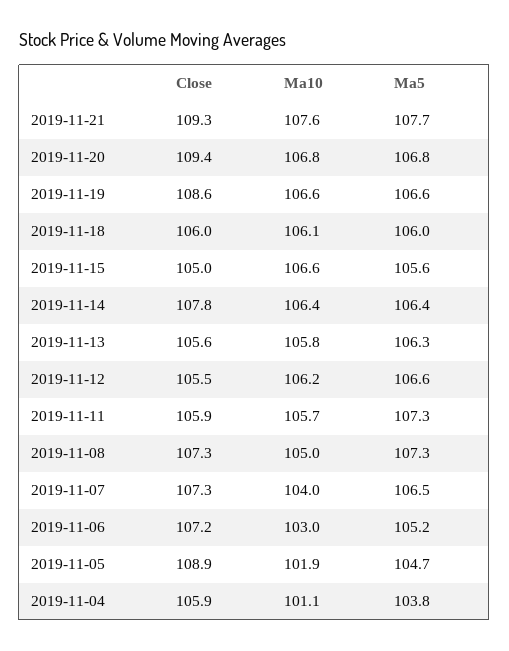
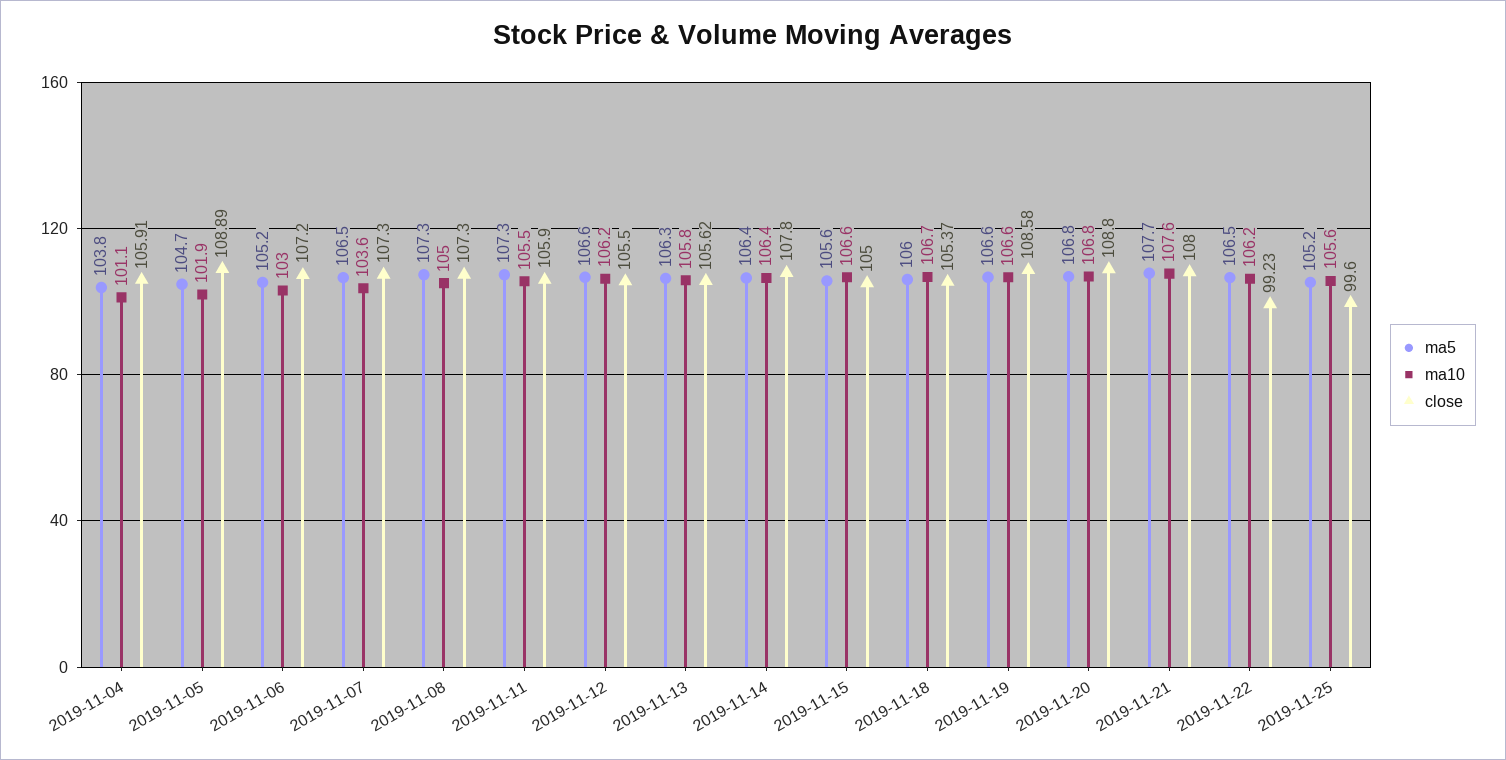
Close, 2019-11-21: 109.3 -> 108
Close, 2019-11-20: 109.4 -> 108.8
Close, 2019-11-18: 106 -> 105.37
Ma10, 2019-11-18: 106.1 -> 106.7
Ma10, 2019-11-11: 105.7 -> 105.5
Ma10, 2019-11-07: 104 -> 103.6
Ma5, 2019-11-22: none -> 106.5
Ma10, 2019-11-22: none -> 106.2
Close, 2019-11-22: none -> 99.23
Ma5, 2019-11-25: none -> 105.2
Ma10, 2019-11-25: none -> 105.6
Close, 2019-11-25: none -> 99.6

